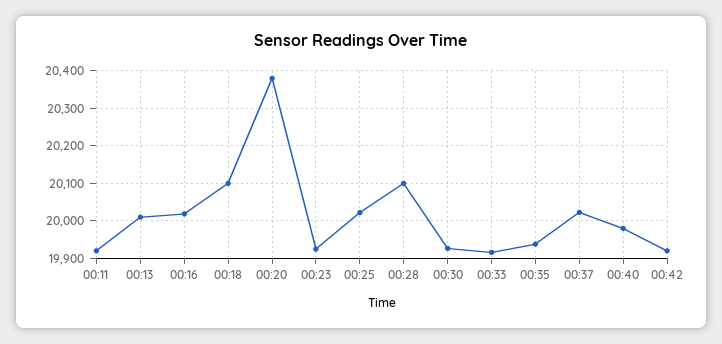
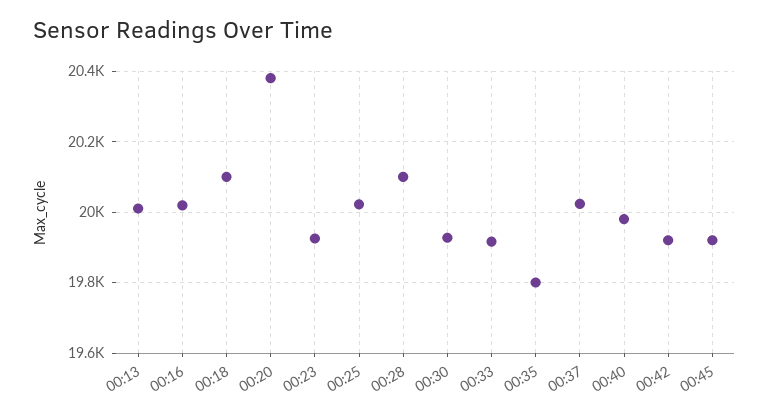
00:11: 19920 -> none
00:35: 19940 -> 19800
00:45: none -> 19920

